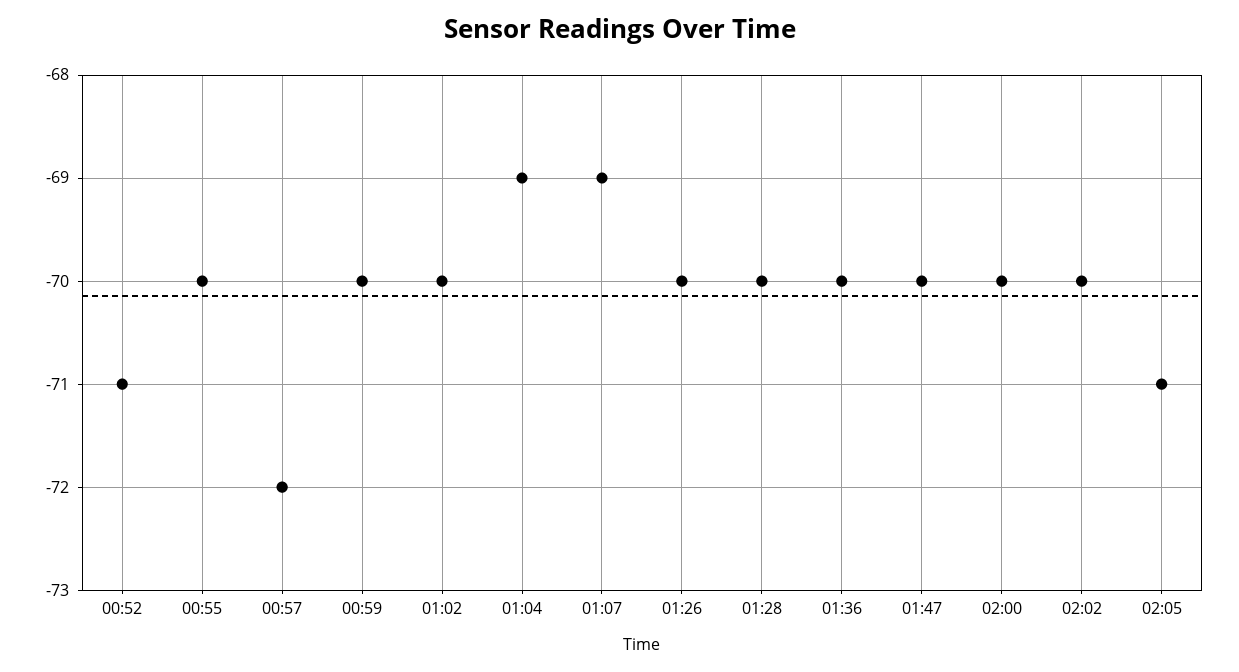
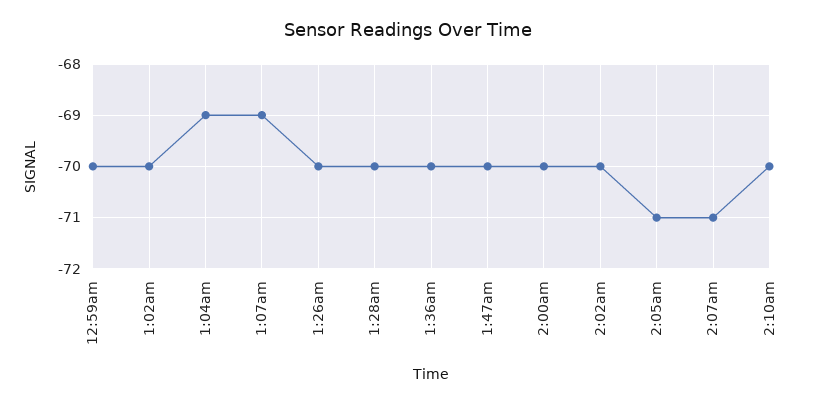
00:52: -71 -> none
00:55: -70 -> none
00:57: -72 -> none
2:07am: none -> -71
2:10am: none -> -70

